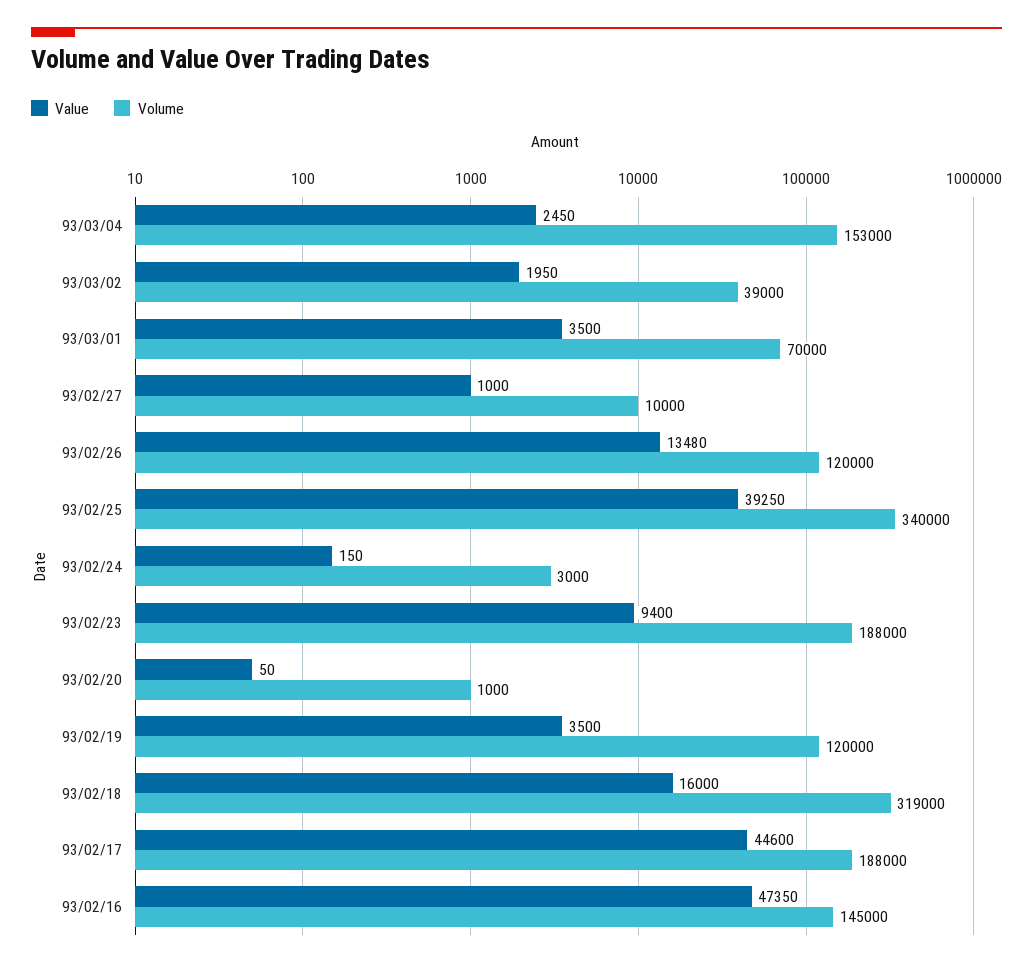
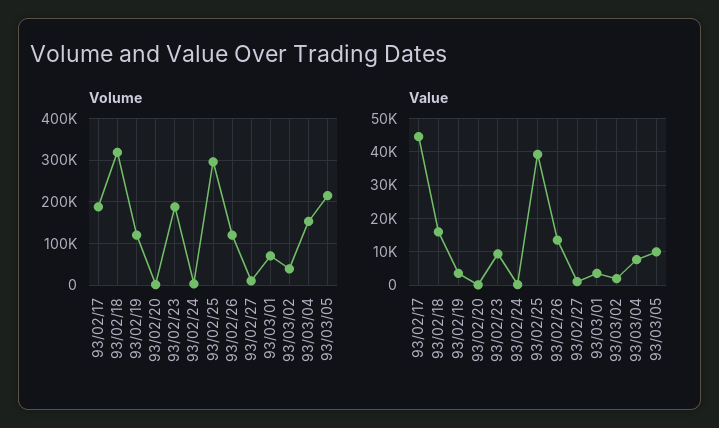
Value, 93/03/04: 2450 -> 8000
Volume, 93/02/25: 340000 -> 300000
Value, 93/02/16: 47350 -> none
Volume, 93/02/16: 145000 -> none
Volume, 93/03/05: none -> 220000
Value, 93/03/05: none -> 10000

